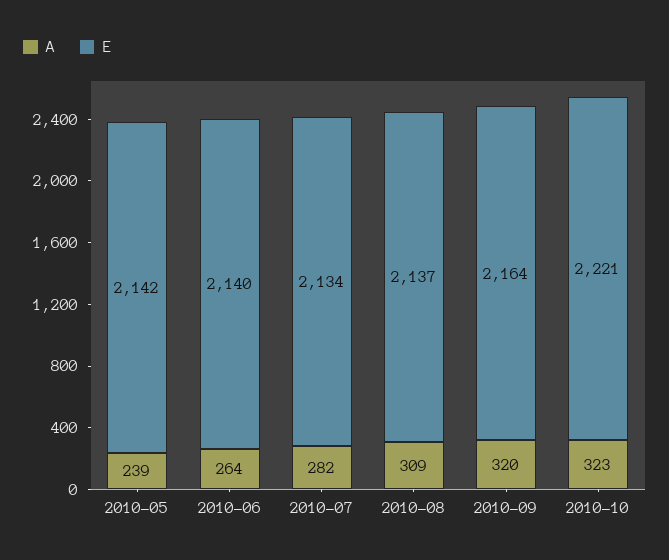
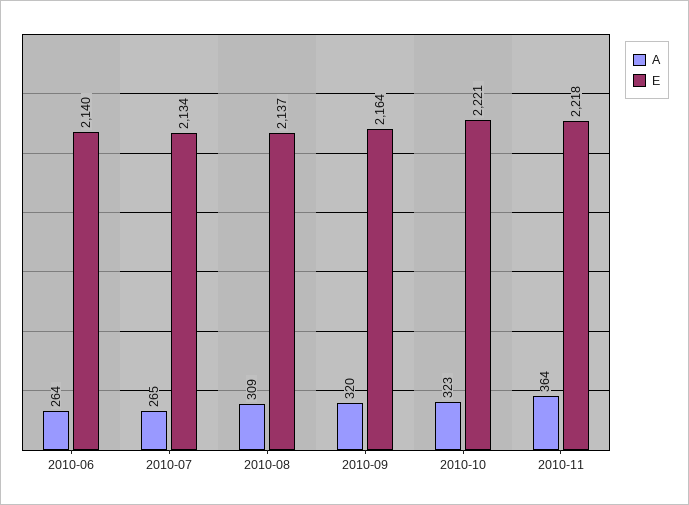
A, 2010-05: 239 -> none
E, 2010-05: 2142 -> none
A, 2010-07: 282 -> 265
A, 2010-11: none -> 364
E, 2010-11: none -> 2218

